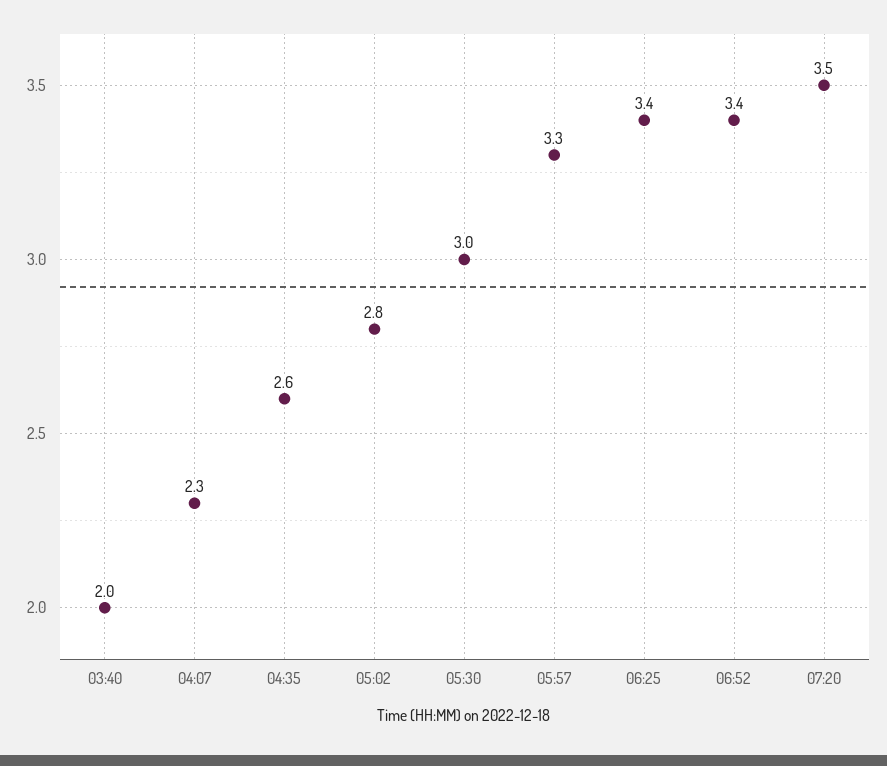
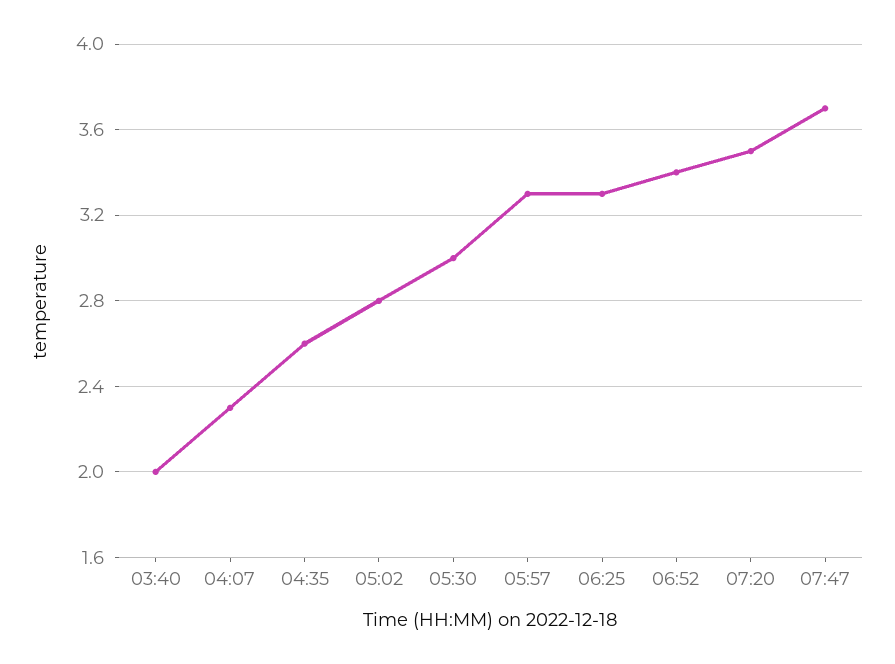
06:25: 3.4 -> 3.3
07:47: none -> 3.7

